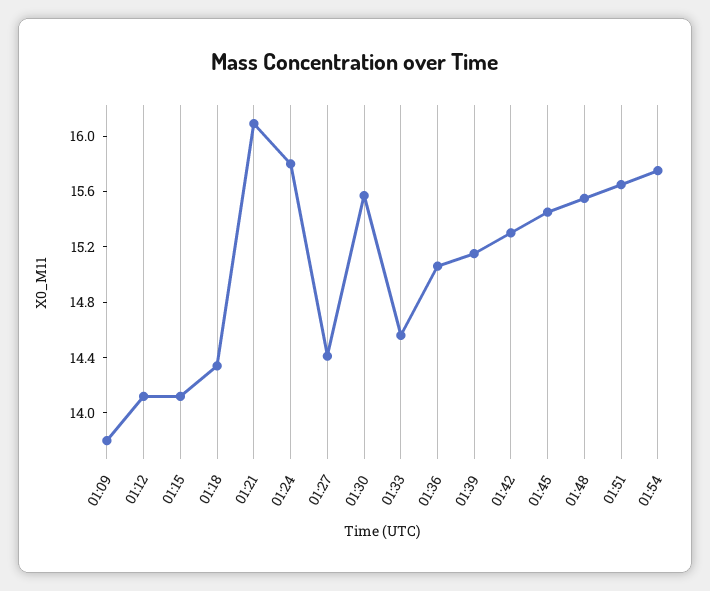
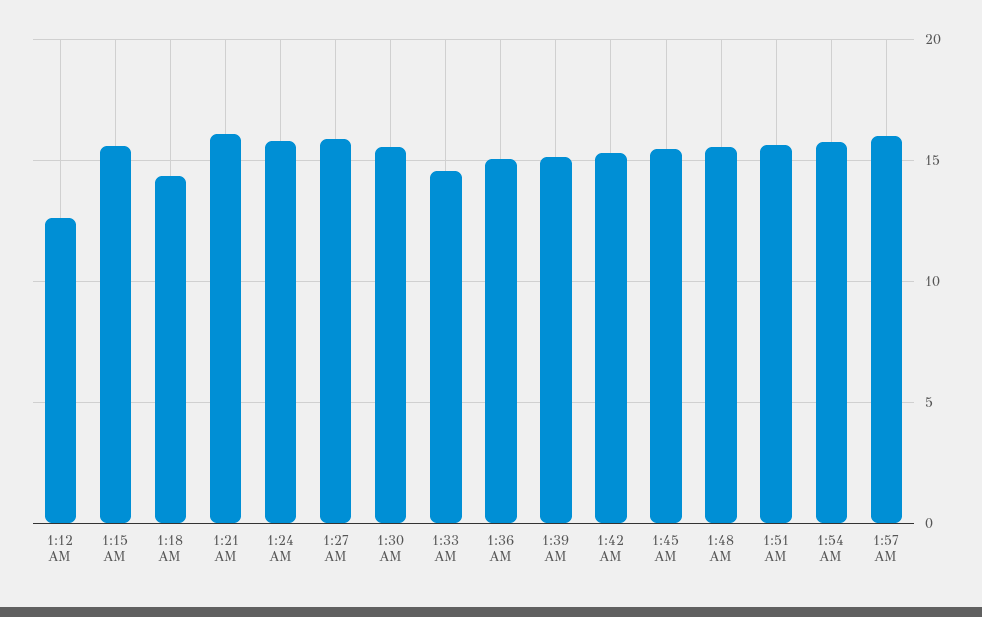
01:09: 13.8 -> none
01:12: 14.1 -> 12.5
01:15: 14.1 -> 15.5
01:27: 14.4 -> 16
1:57 AM: none -> 16

